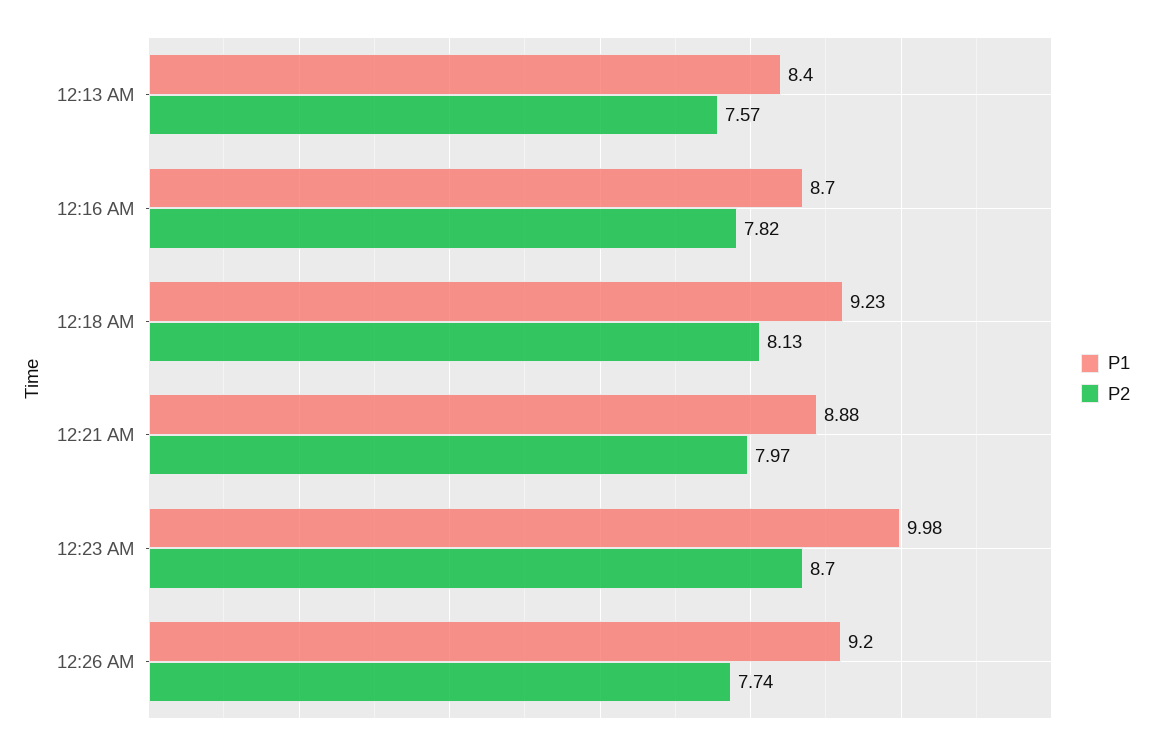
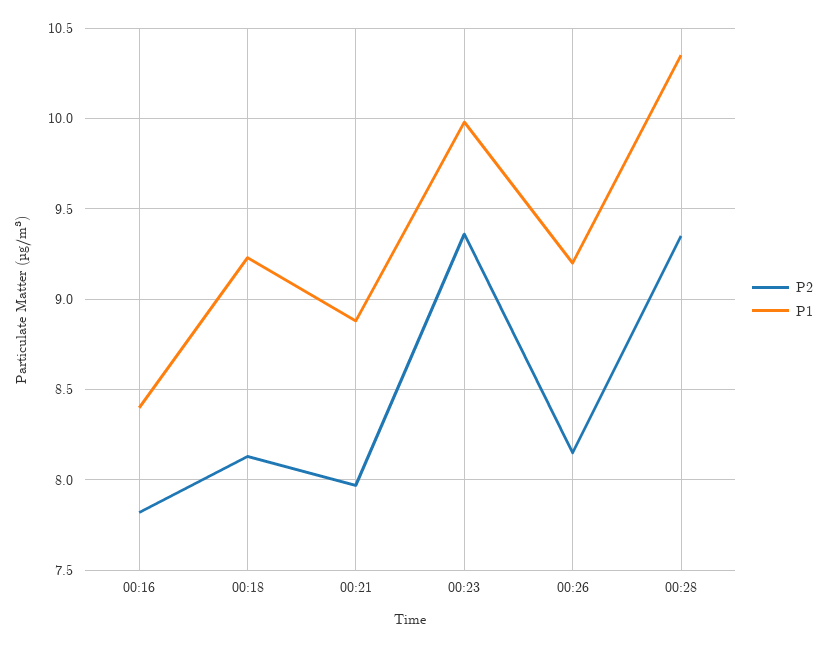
P1, 12:13 AM: 8.4 -> none
P2, 12:13 AM: 7.57 -> none
P1, 12:16 AM: 8.7 -> 8.4
P2, 12:23 AM: 8.7 -> 9.35
P2, 12:26 AM: 7.74 -> 8.15
P2, 00:28: none -> 9.35
P1, 00:28: none -> 10.35

